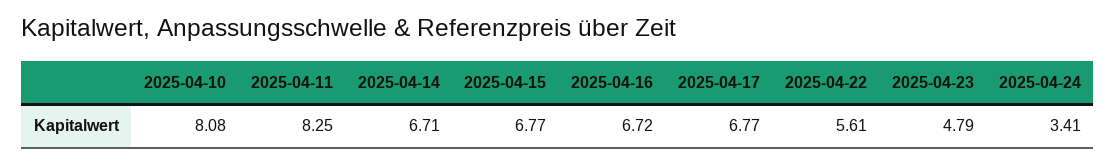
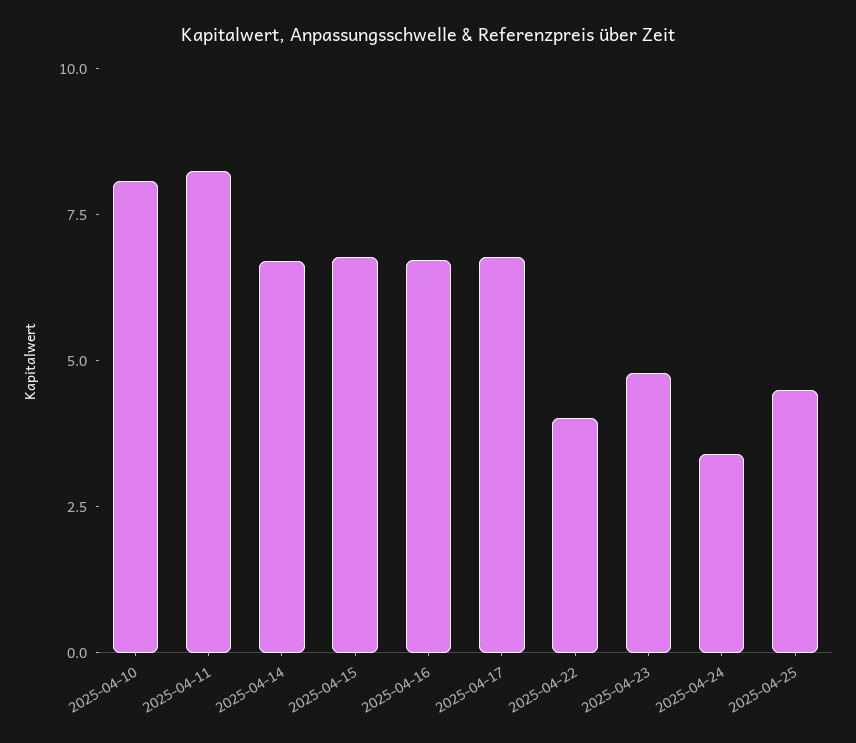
2025-04-22: 5.61 -> 4
2025-04-25: none -> 4.5

